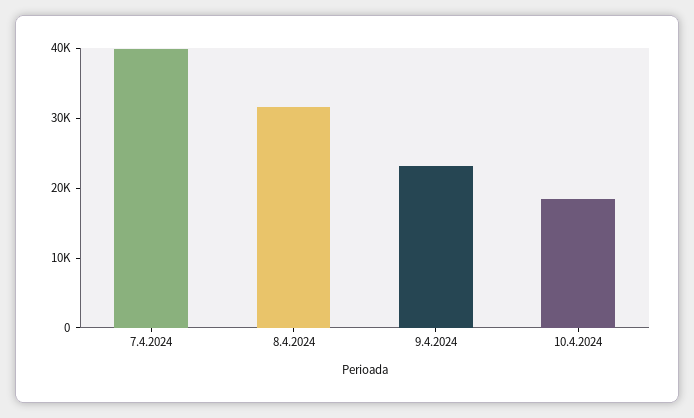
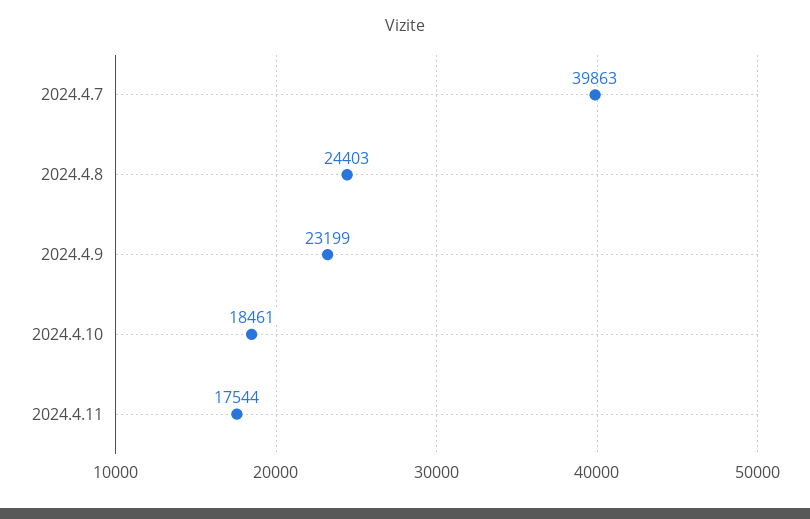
8.4.2024: 32000 -> 24403
2024.4.11: none -> 17544

